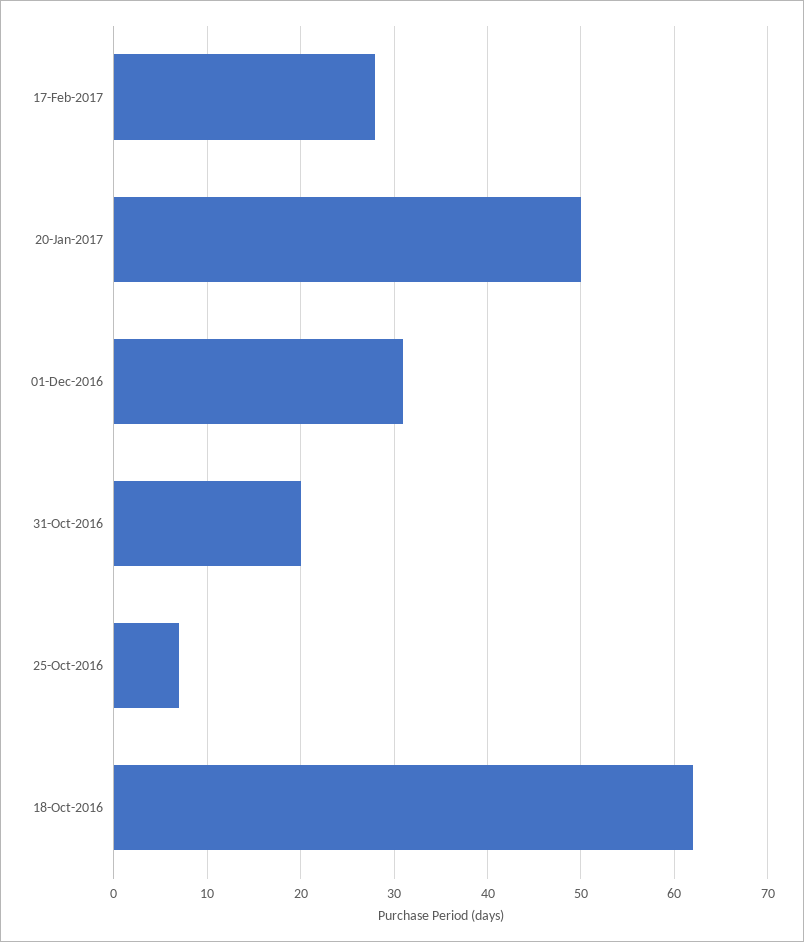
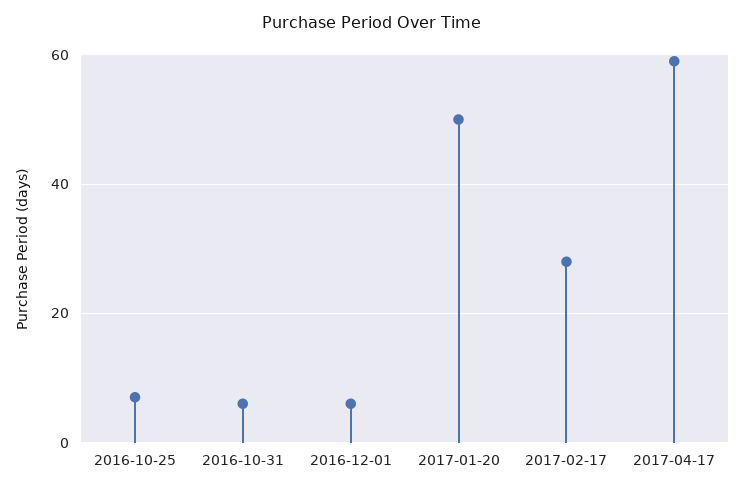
01-Dec-2016: 31 -> 5
31-Oct-2016: 20 -> 5
18-Oct-2016: 62 -> none
2017-04-17: none -> 60

